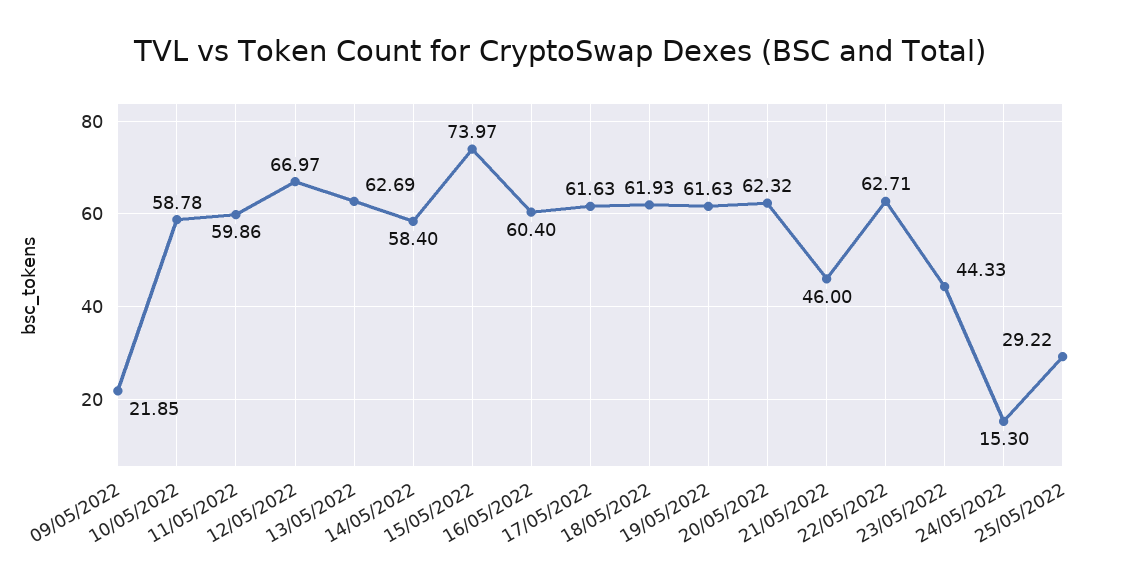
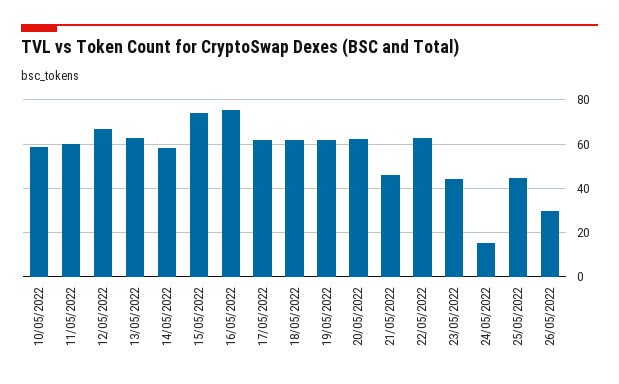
09/05/2022: 21.85 -> none
16/05/2022: 60.4 -> 75
25/05/2022: 29.22 -> 45
26/05/2022: none -> 30

